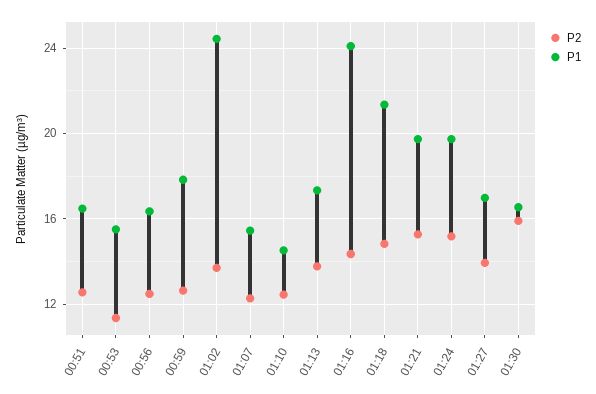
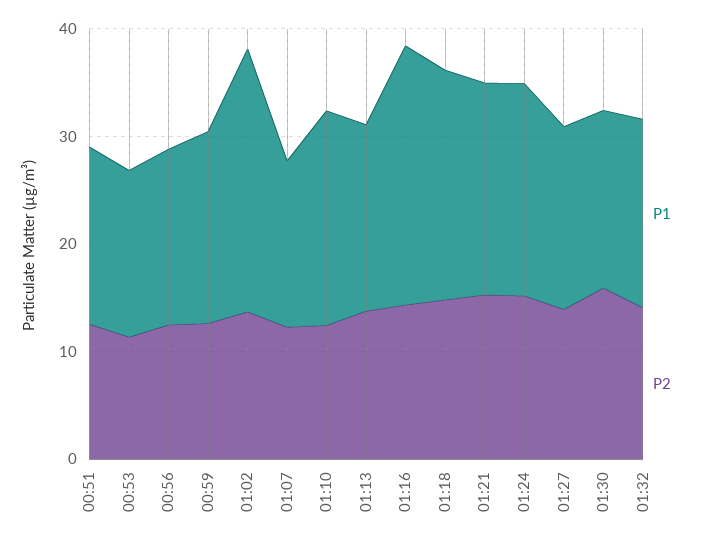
P1, 01:10: 14.5 -> 20
P1, 01:32: none -> 18
P2, 01:32: none -> 14

